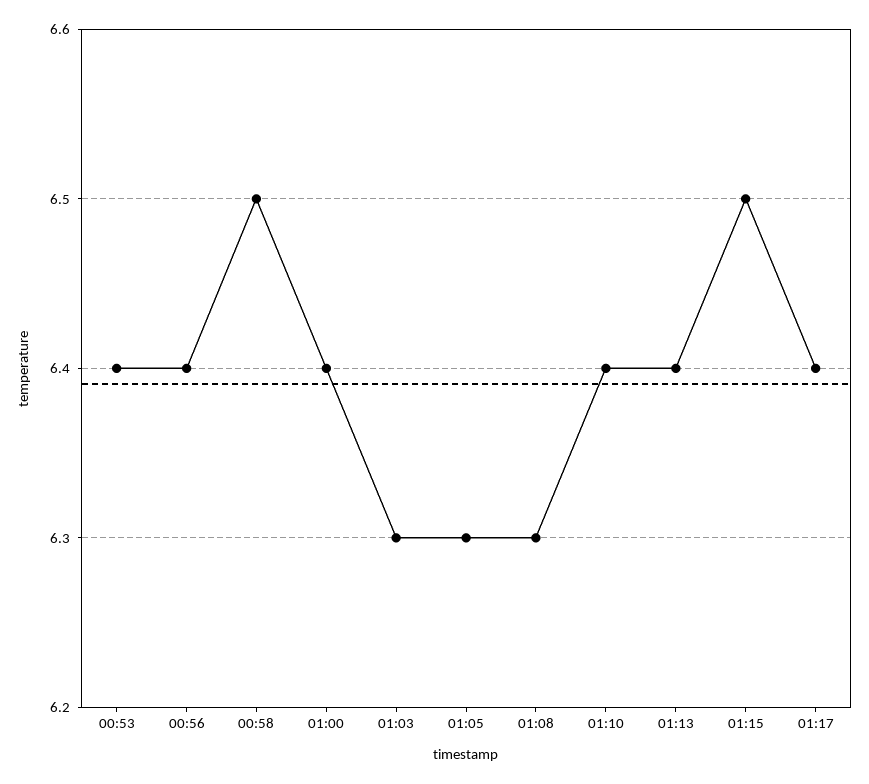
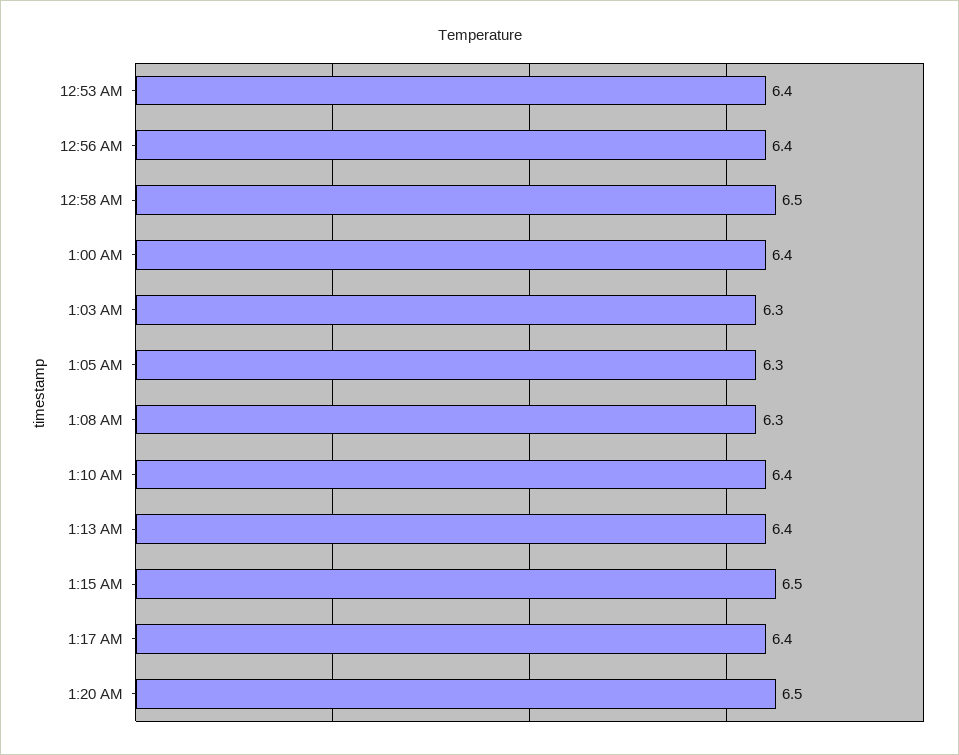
1:20 AM: none -> 6.5

